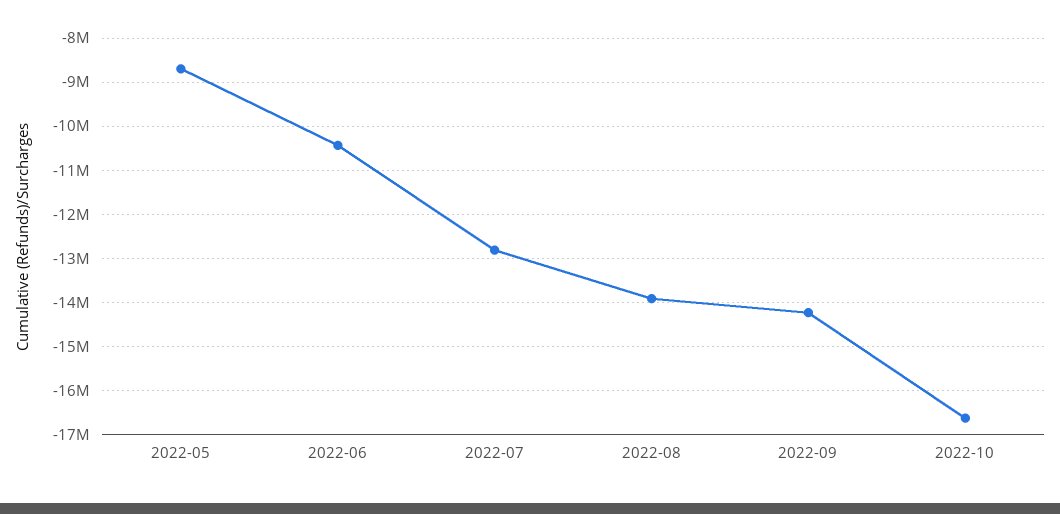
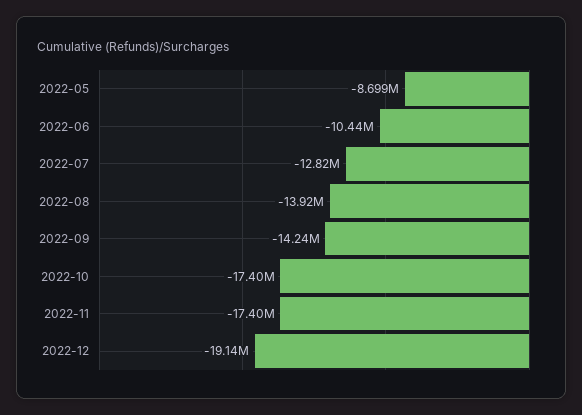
2022-10: -16600000 -> -17400000
2022-11: none -> -17400000
2022-12: none -> -19140000

